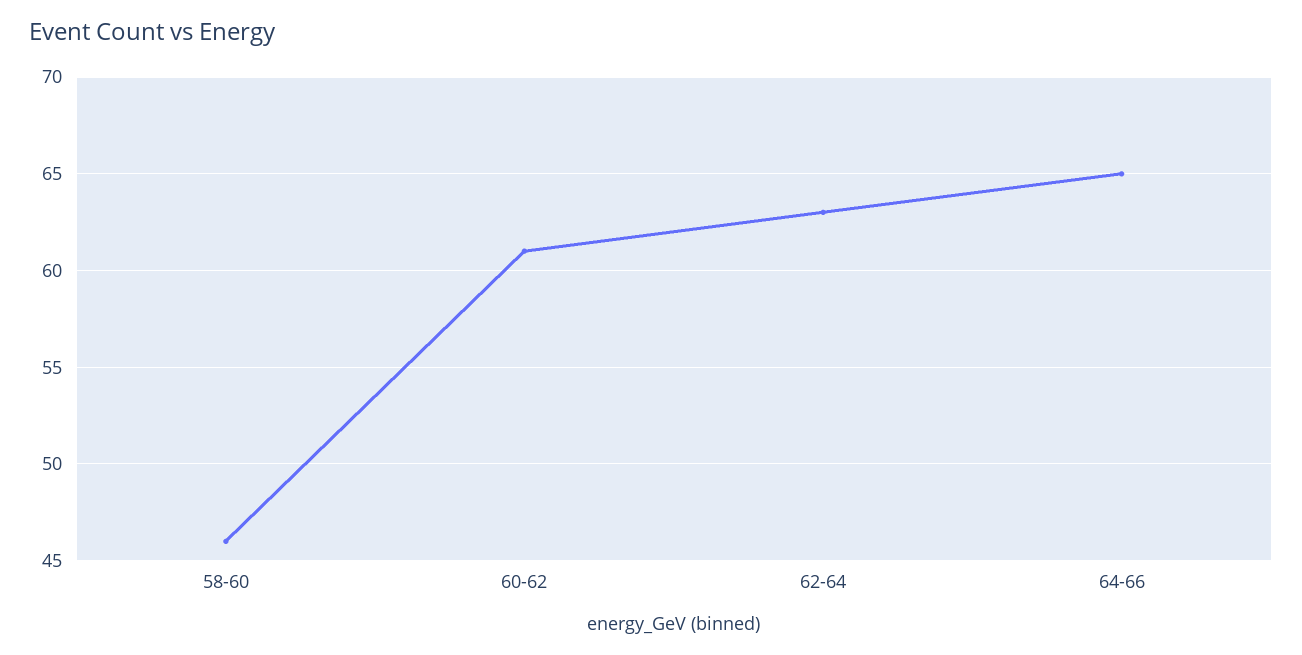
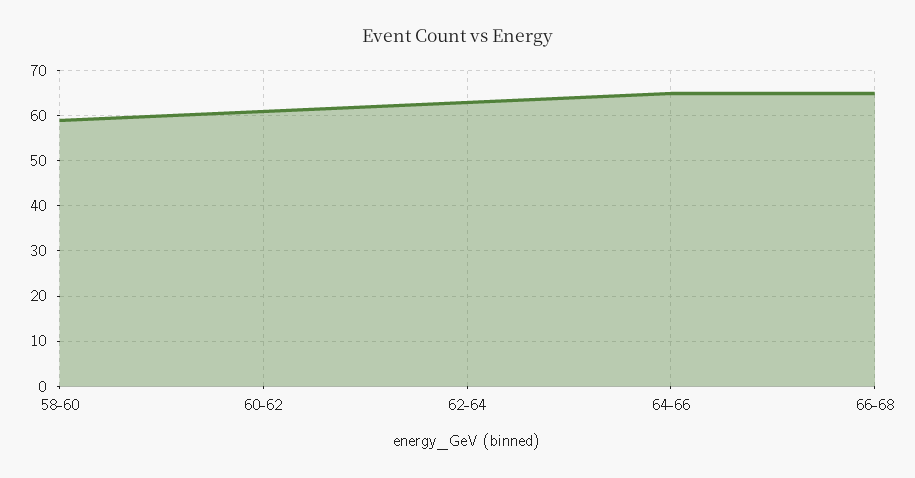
58-60: 46 -> 60
66-68: none -> 65

